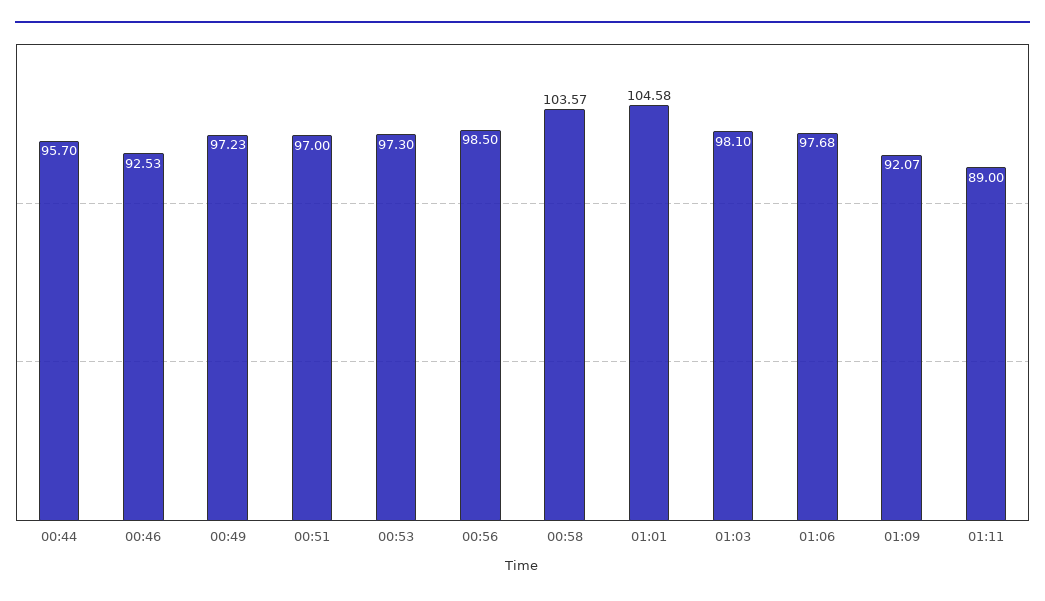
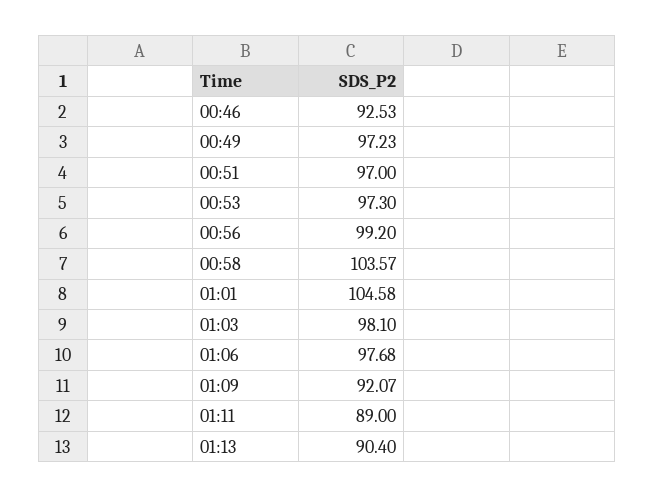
00:44: 95.7 -> none
00:56: 98.5 -> 99.2
01:13: none -> 90.4

